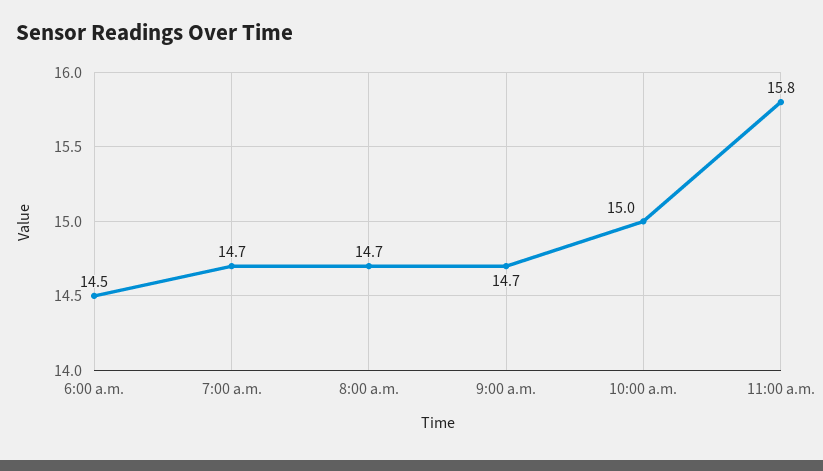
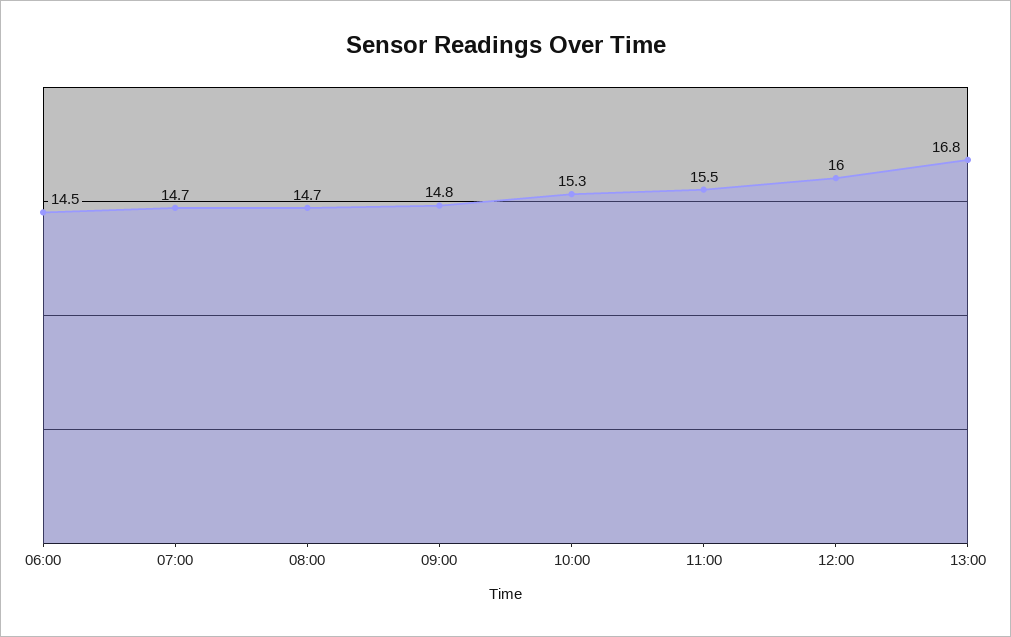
9:00 a.m.: 14.7 -> 14.8
10:00 a.m.: 15 -> 15.3
11:00 a.m.: 15.8 -> 15.5
12:00: none -> 16
13:00: none -> 16.8

